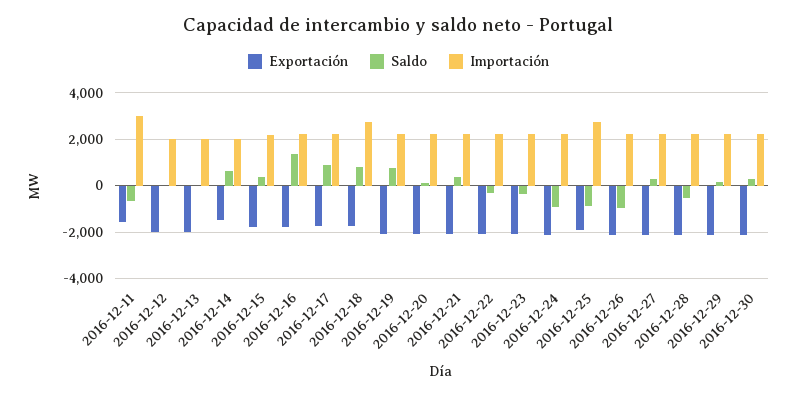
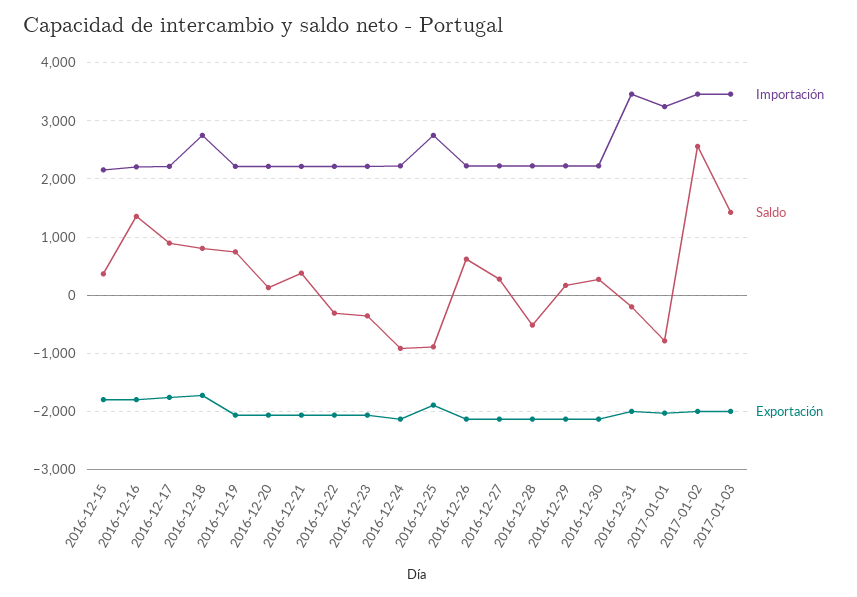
Exportación, 2016-12-11: -1500 -> none
Saldo, 2016-12-11: -500 -> none
Importación, 2016-12-11: 3000 -> none
Exportación, 2016-12-12: -2000 -> none
Saldo, 2016-12-12: 0 -> none
Importación, 2016-12-12: 2000 -> none
Exportación, 2016-12-13: -2000 -> none
Saldo, 2016-12-13: 0 -> none
Importación, 2016-12-13: 2000 -> none
Exportación, 2016-12-14: -1500 -> none
Saldo, 2016-12-14: 500 -> none
Importación, 2016-12-14: 2000 -> none
Saldo, 2016-12-26: -1000 -> 600
Importación, 2016-12-31: none -> 3400
Saldo, 2016-12-31: none -> -200
Exportación, 2016-12-31: none -> -2000
Importación, 2017-01-01: none -> 3200
Saldo, 2017-01-01: none -> -800
Exportación, 2017-01-01: none -> -2000
Importación, 2017-01-02: none -> 3400
Saldo, 2017-01-02: none -> 2600
Exportación, 2017-01-02: none -> -2000
Importación, 2017-01-03: none -> 3400
Saldo, 2017-01-03: none -> 1400
Exportación, 2017-01-03: none -> -2000

